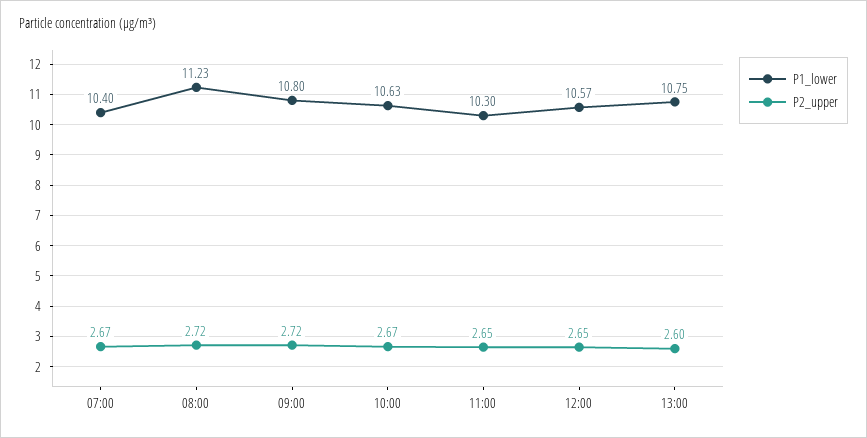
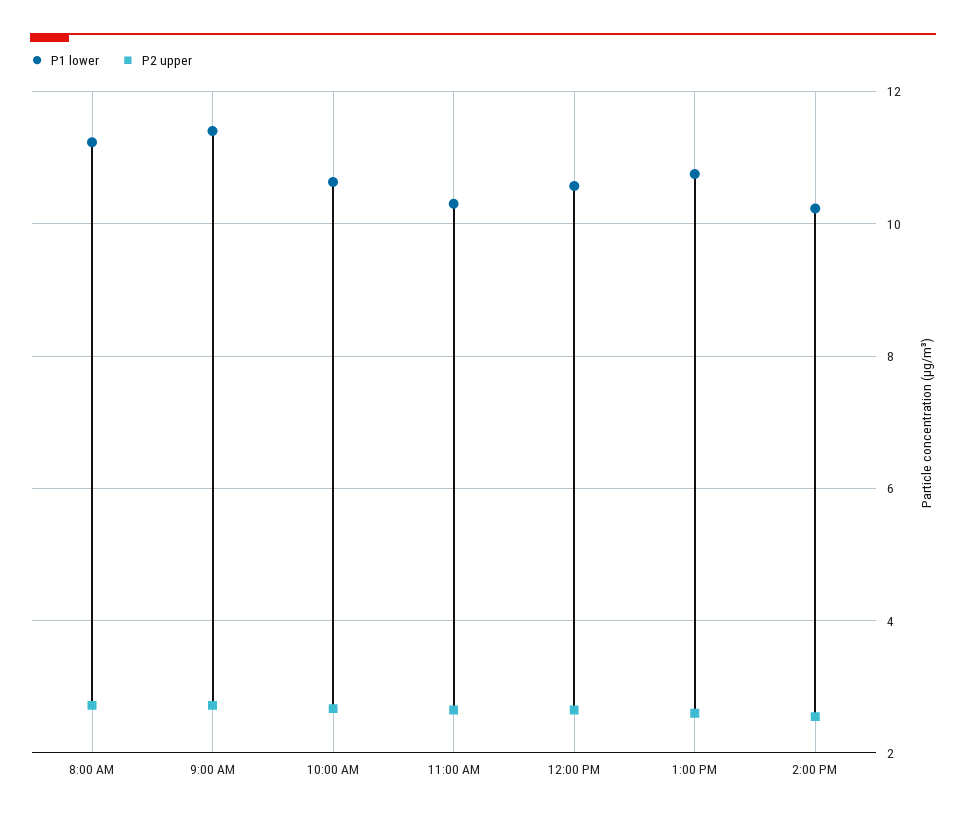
P1_lower, 07:00: 10.4 -> none
P2_upper, 07:00: 2.67 -> none
P1_lower, 09:00: 10.8 -> 11.4
P1_lower, 2:00 PM: none -> 10.2
P2_upper, 2:00 PM: none -> 2.6

